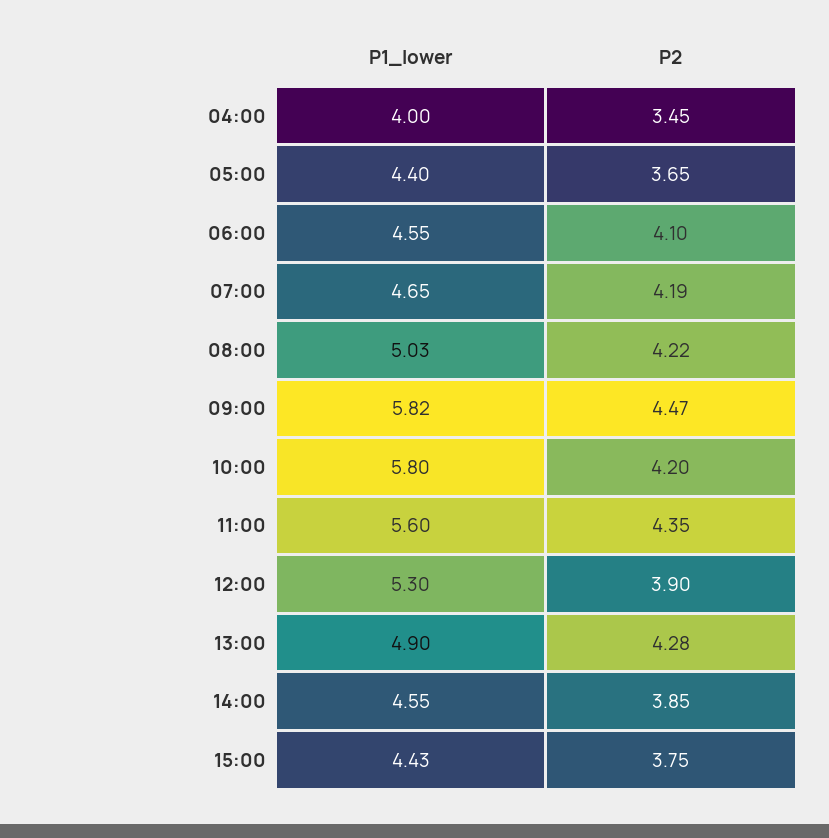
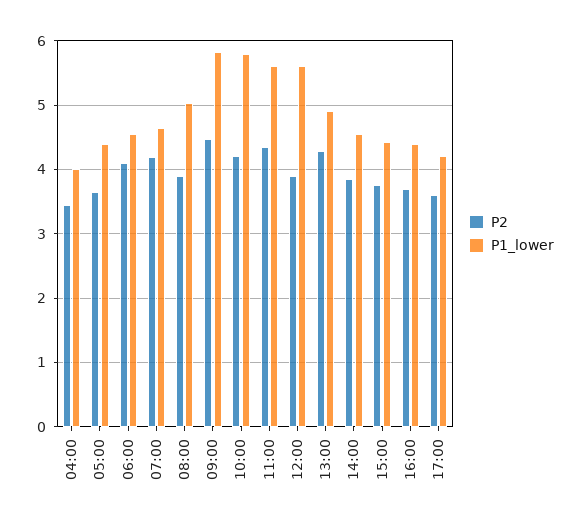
P2, 08:00: 4.22 -> 3.9
P1_lower, 12:00: 5.3 -> 5.6
P2, 16:00: none -> 3.7
P1_lower, 16:00: none -> 4.4
P2, 17:00: none -> 3.6
P1_lower, 17:00: none -> 4.2

